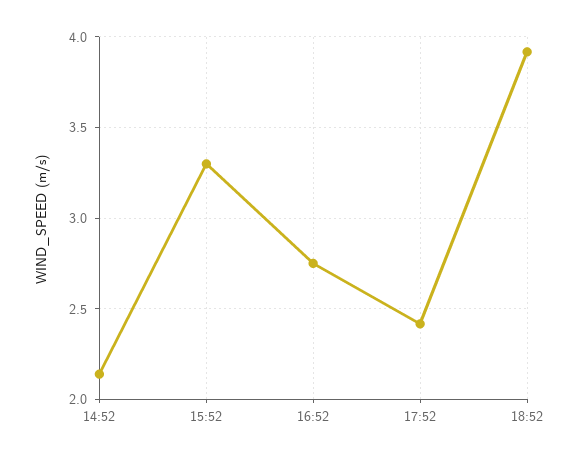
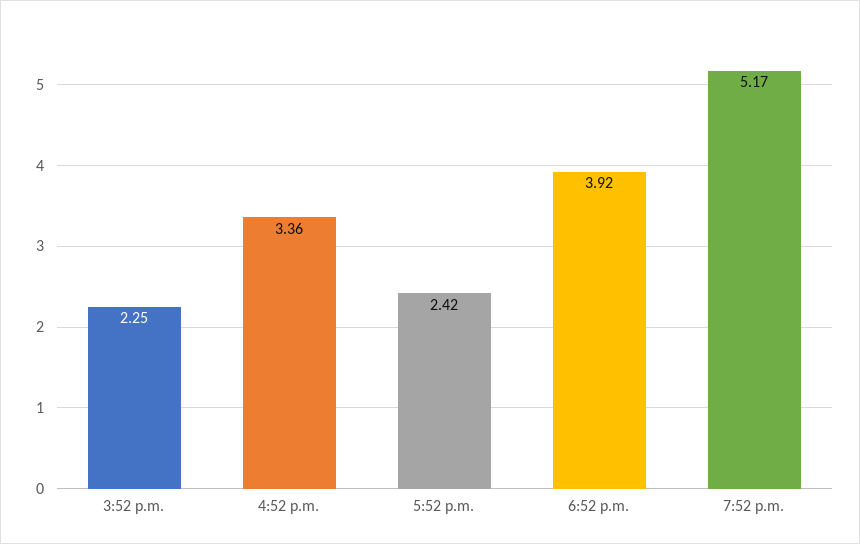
14:52: 2.15 -> none
15:52: 3.3 -> 2.25
16:52: 2.75 -> 3.36
7:52 p.m.: none -> 5.17

